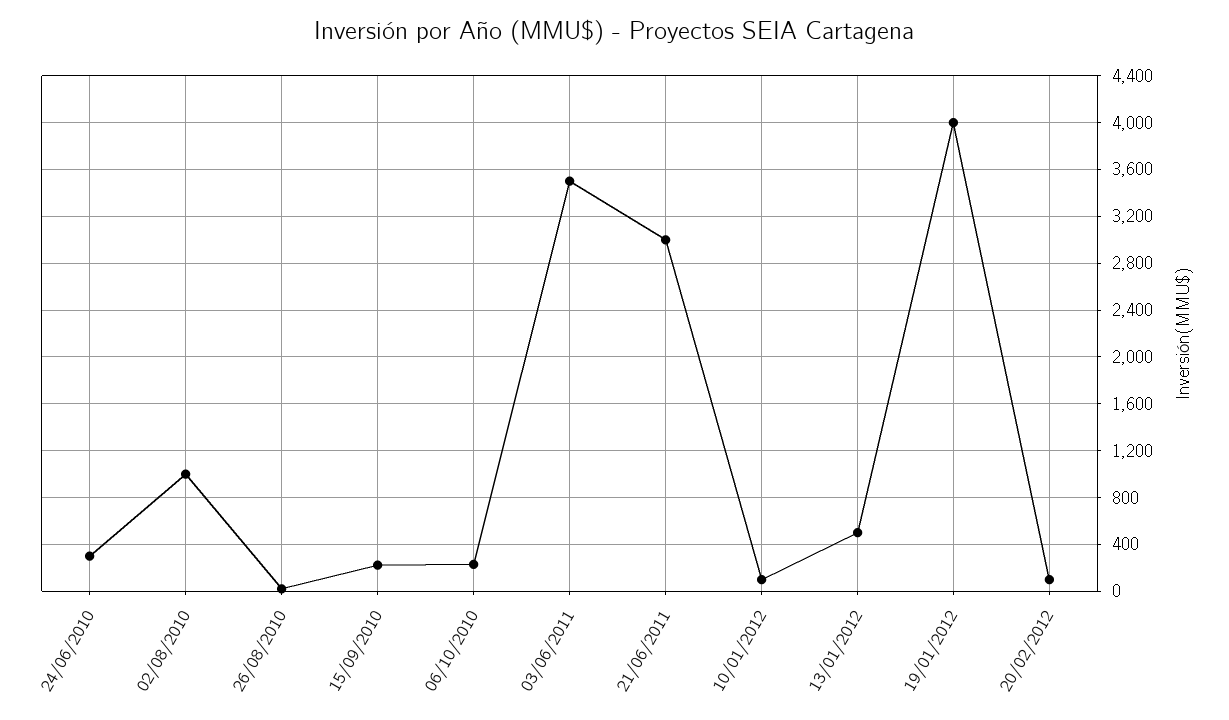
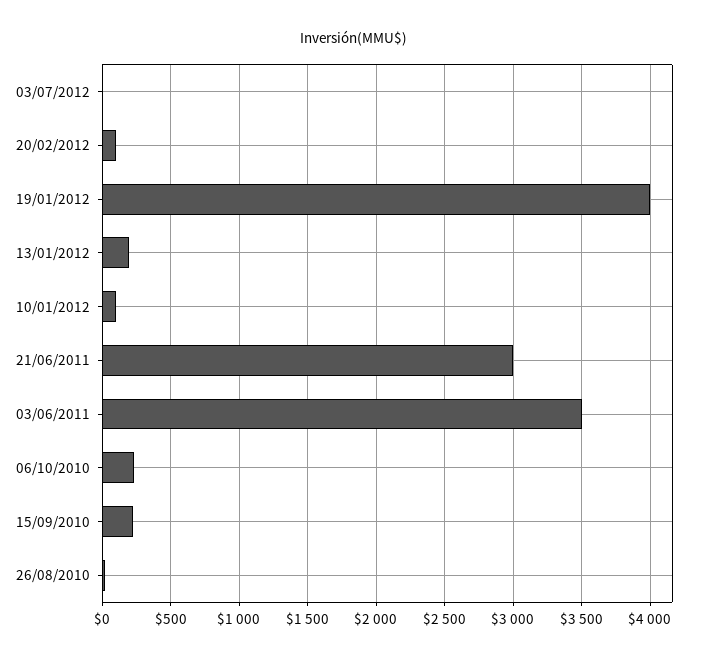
24/06/2010: 300 -> none
02/08/2010: 1000 -> none
13/01/2012: 500 -> 200
03/07/2012: none -> 0

